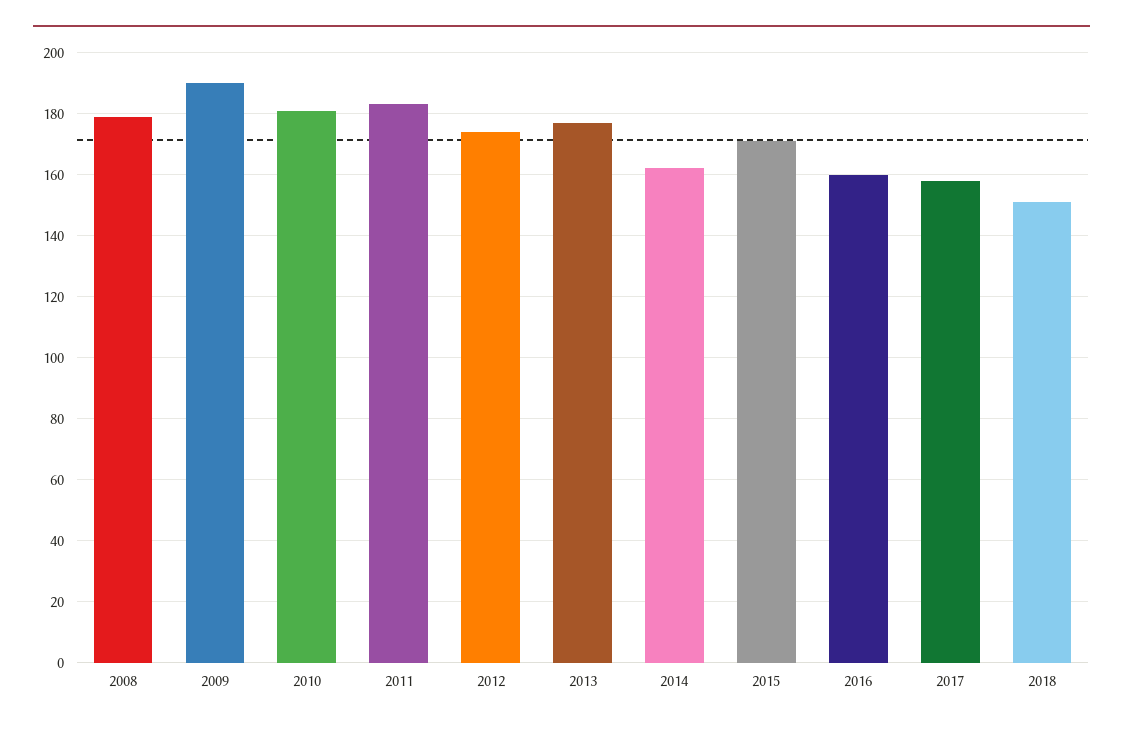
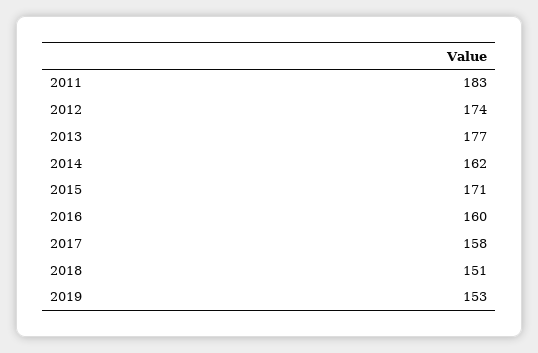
2008: 180 -> none
2009: 190 -> none
2010: 180 -> none
2019: none -> 153

